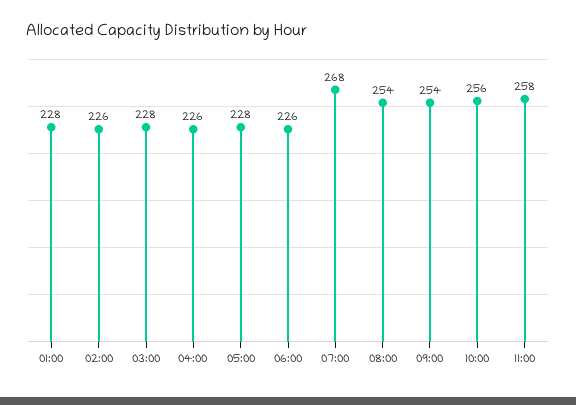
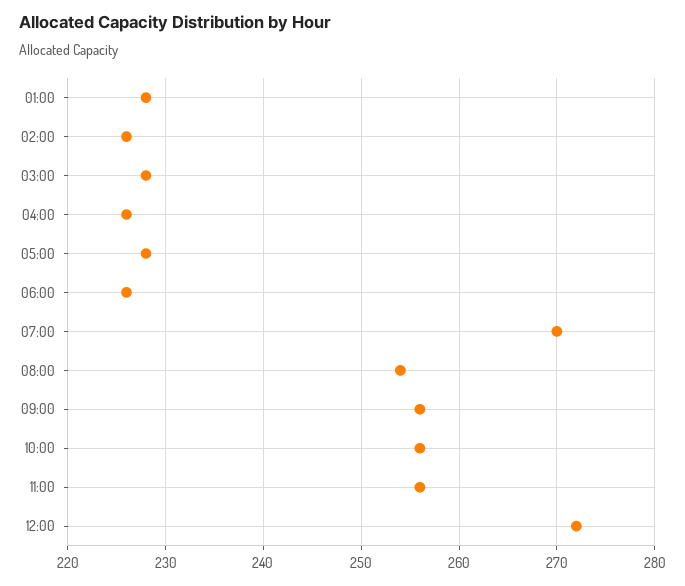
07:00: 268 -> 270
09:00: 254 -> 256
11:00: 258 -> 256
12:00: none -> 272

